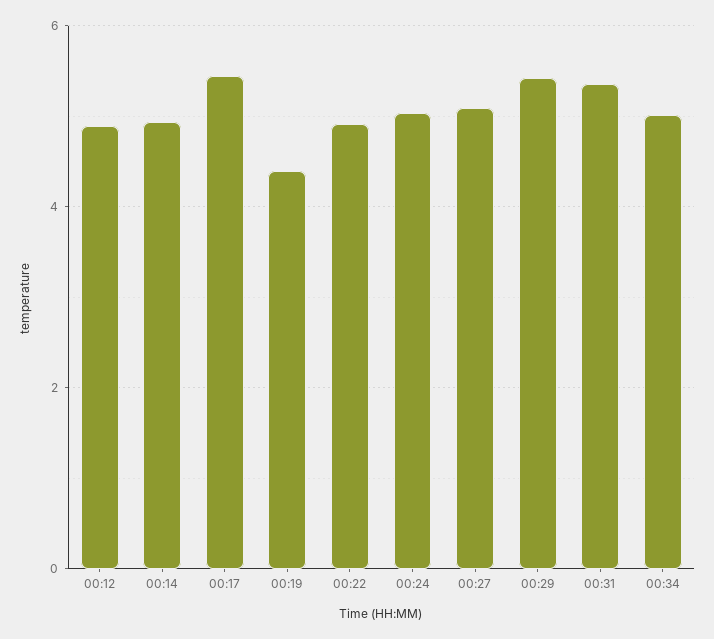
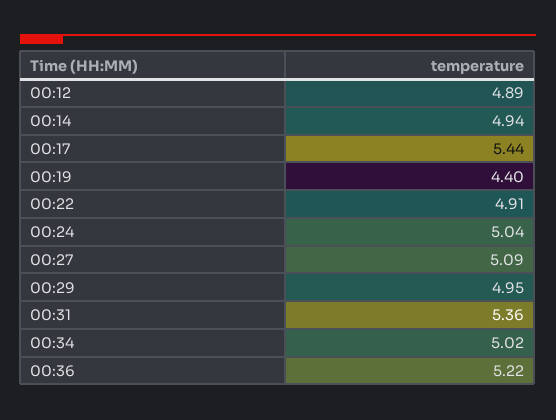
00:29: 5.4 -> 4.95
00:36: none -> 5.22

